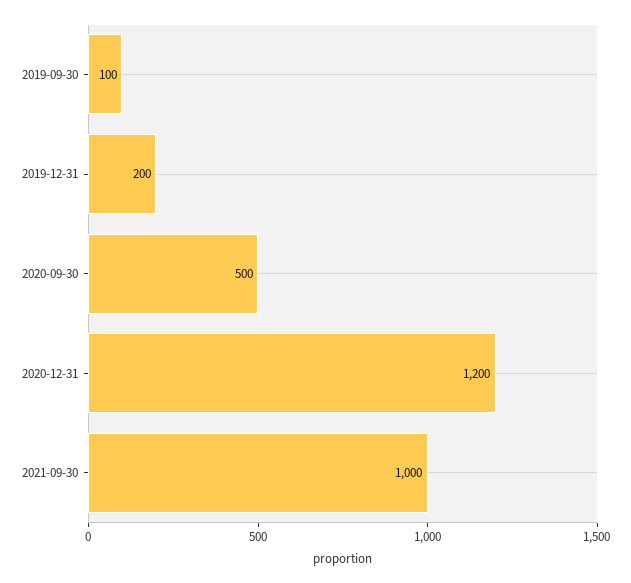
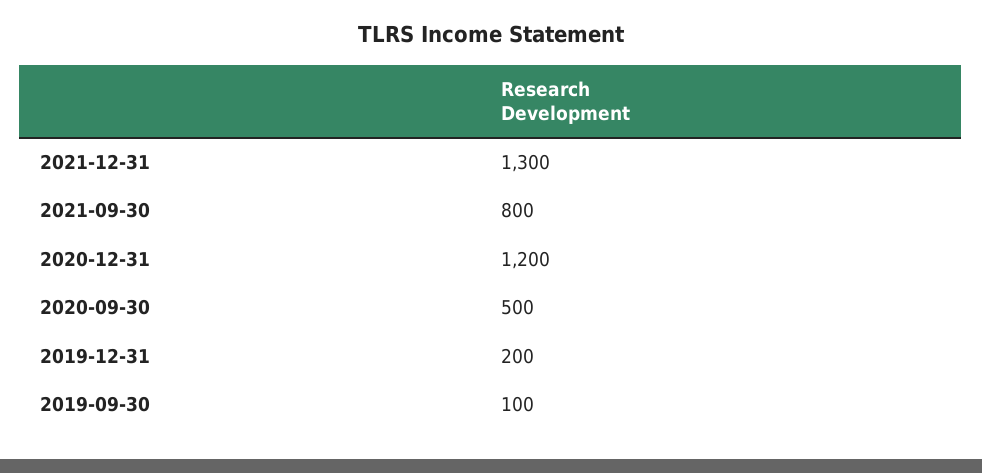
2021-09-30: 1000 -> 800
2021-12-31: none -> 1300

